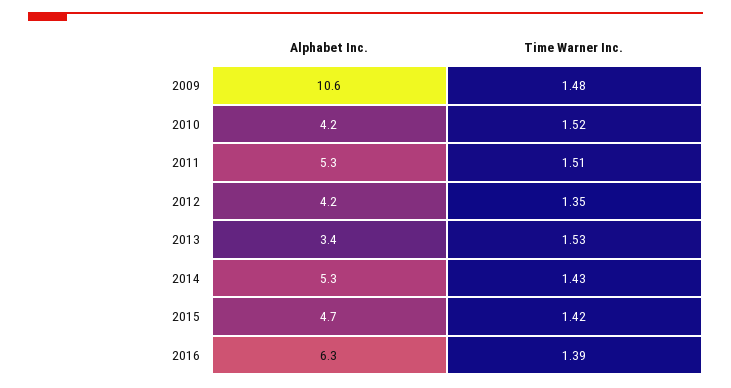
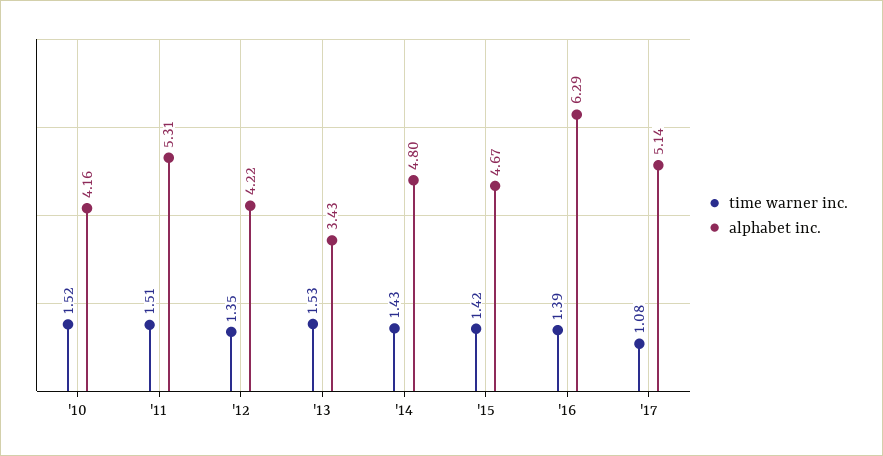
Alphabet Inc., 2009: 10.6 -> none
Time Warner Inc., 2009: 1.48 -> none
Alphabet Inc., 2014: 5.3 -> 4.8
Time Warner Inc., '17: none -> 1.08
Alphabet Inc., '17: none -> 5.14

